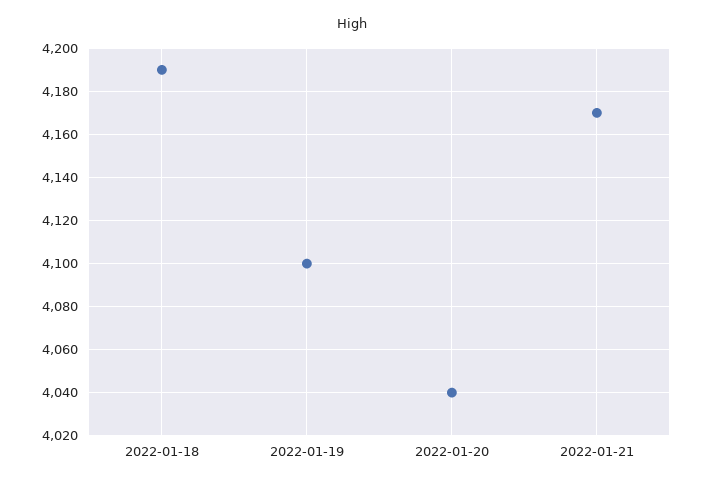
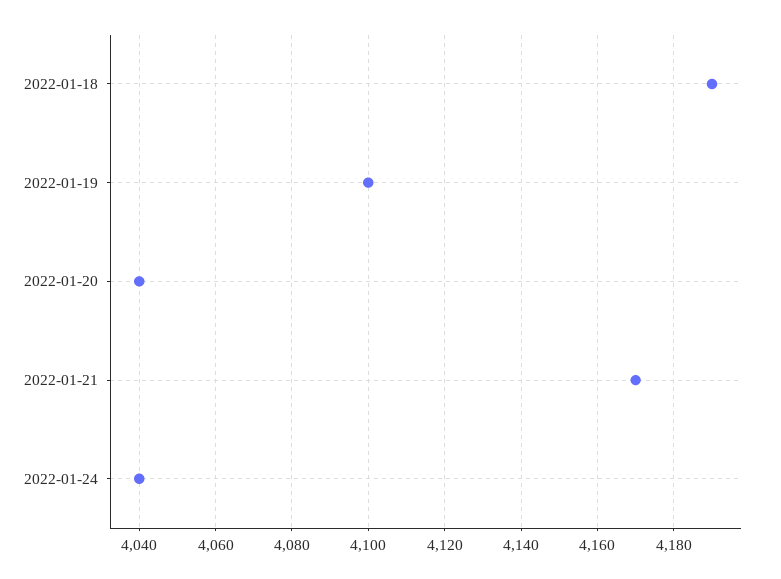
2022-01-24: none -> 4040

